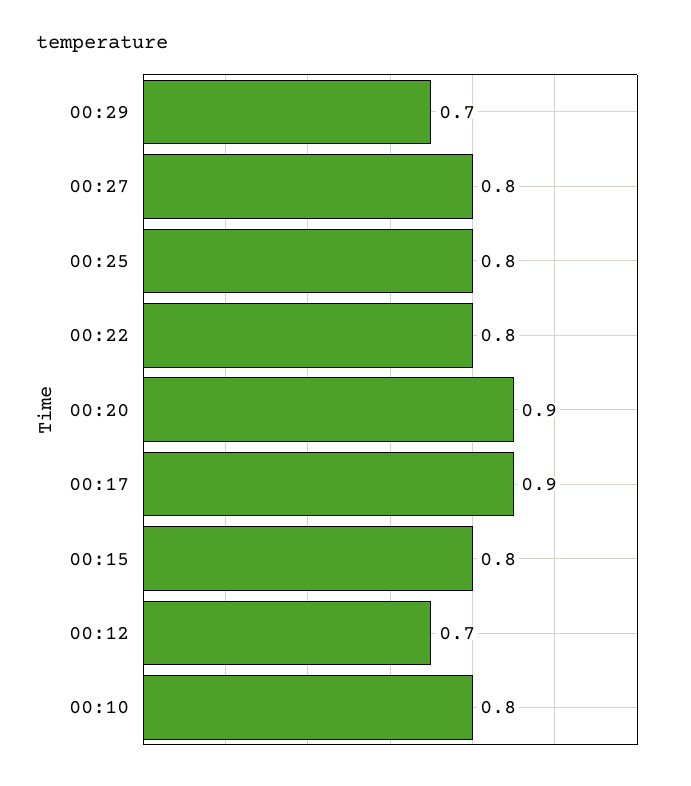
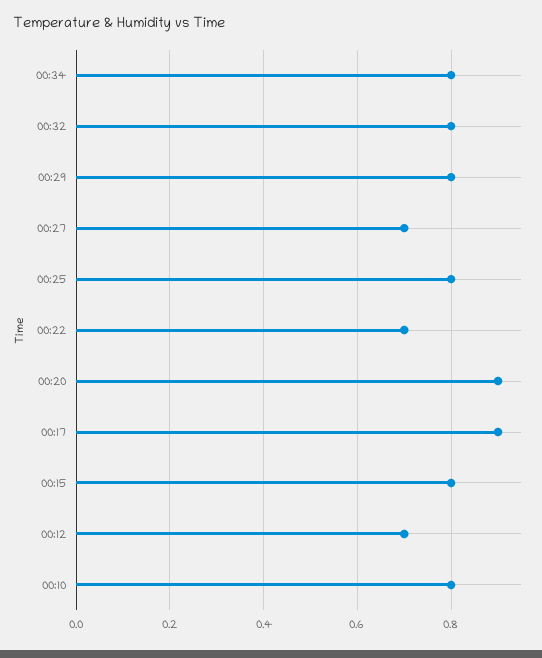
00:29: 0.7 -> 0.8
00:27: 0.8 -> 0.7
00:22: 0.8 -> 0.7
00:34: none -> 0.8
00:32: none -> 0.8

